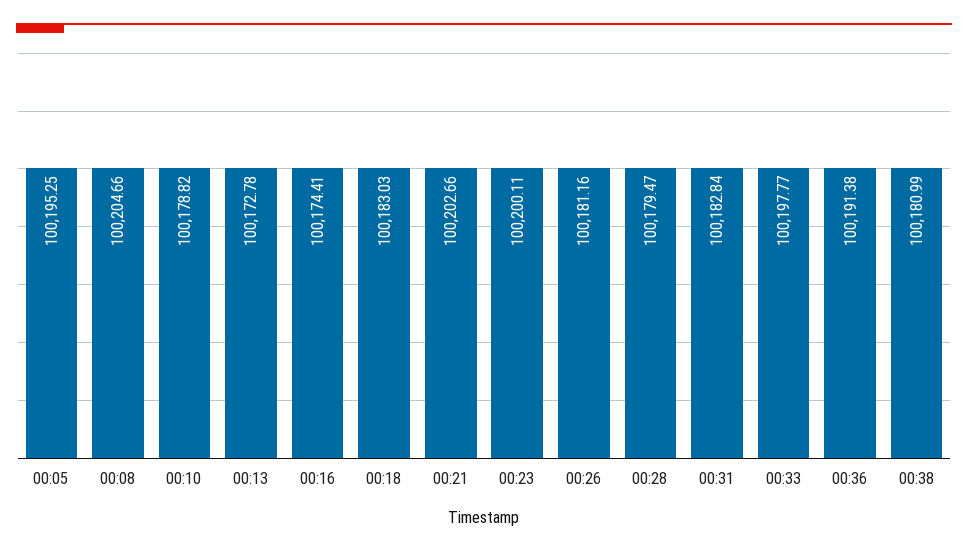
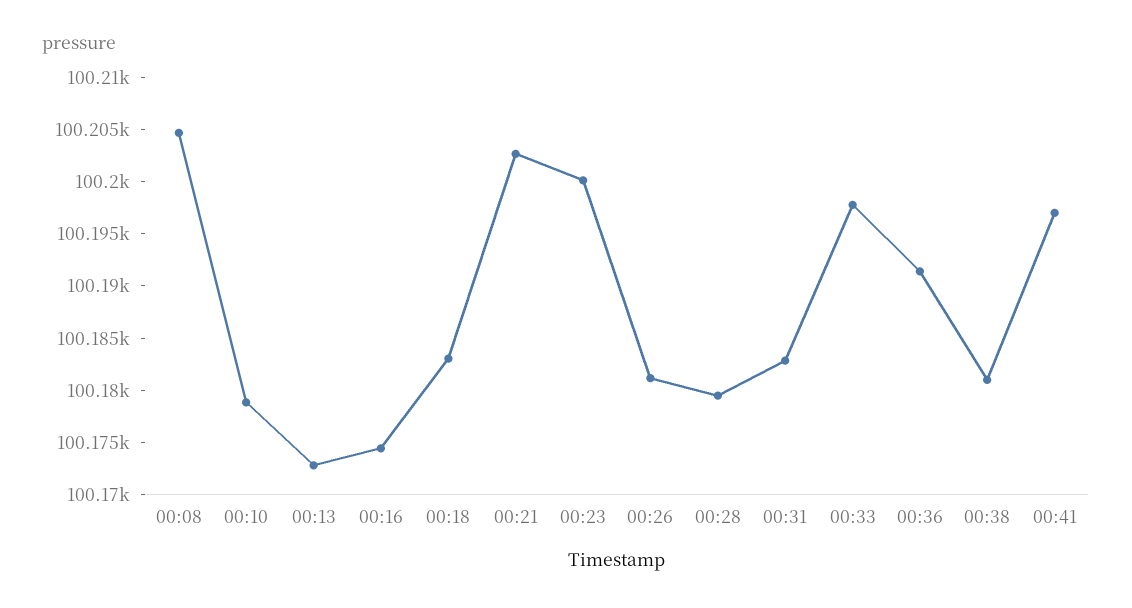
00:05: 100195.25 -> none
00:41: none -> 100197

